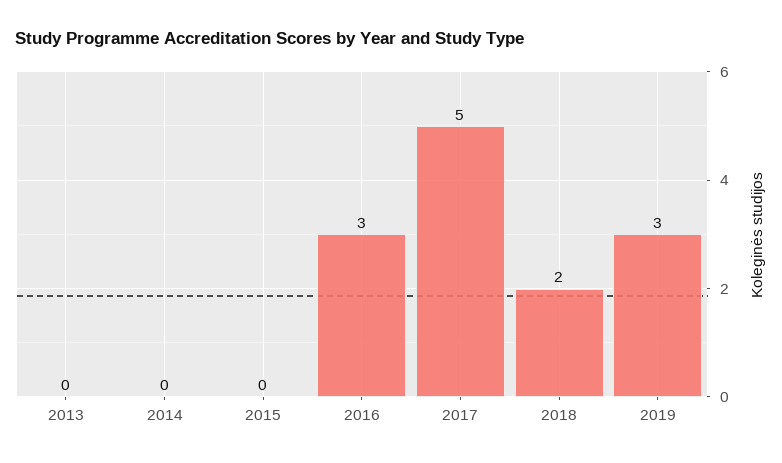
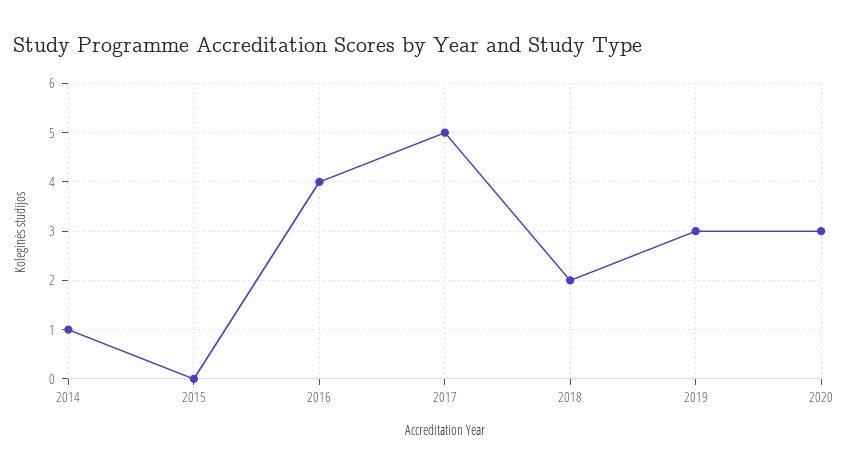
2013: 0 -> none
2014: 0 -> 1
2016: 3 -> 4
2020: none -> 3

